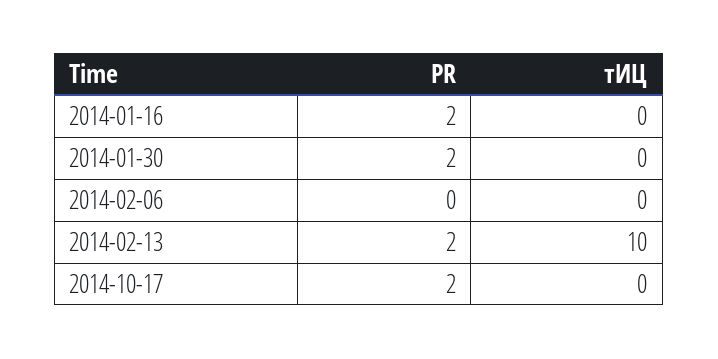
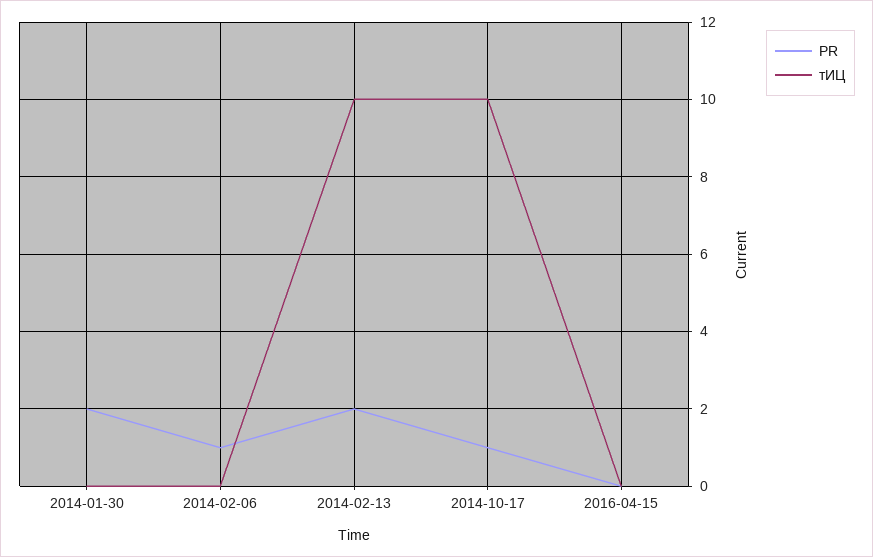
PR, 2014-01-16: 2 -> none
тИЦ, 2014-01-16: 0 -> none
PR, 2014-02-06: 0 -> 1
PR, 2014-10-17: 2 -> 1
тИЦ, 2014-10-17: 0 -> 10
PR, 2016-04-15: none -> 0
тИЦ, 2016-04-15: none -> 0

